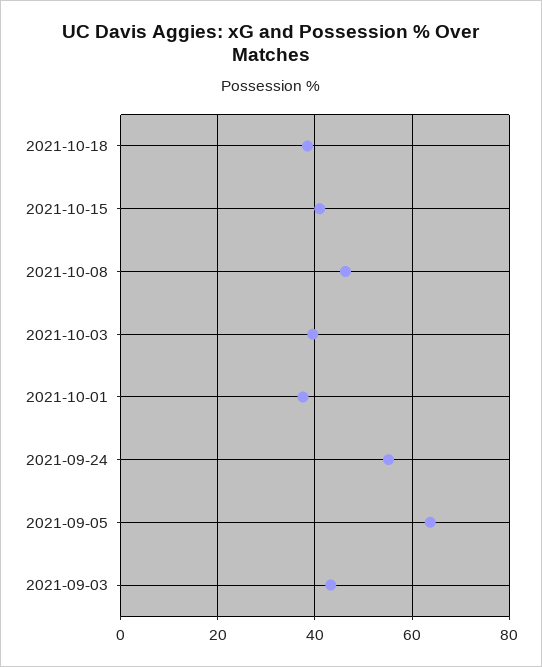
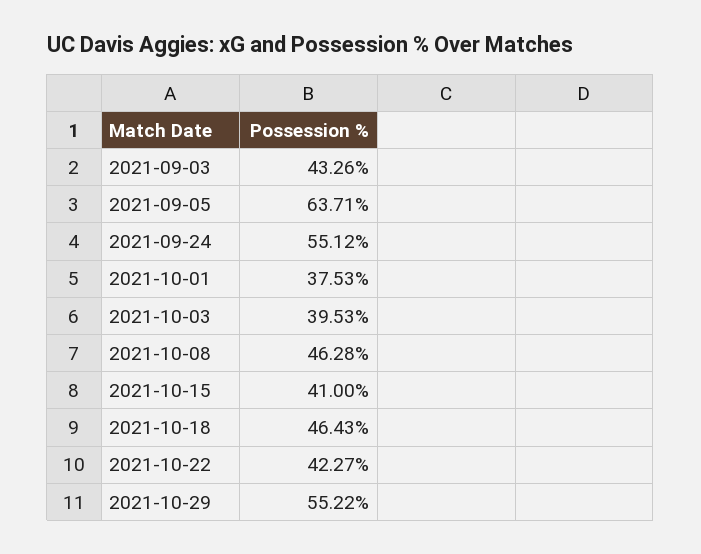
2021-10-18: 38 -> 46.43
2021-10-22: none -> 42.27
2021-10-29: none -> 55.22

